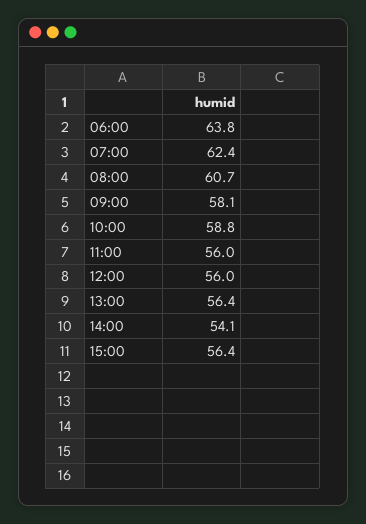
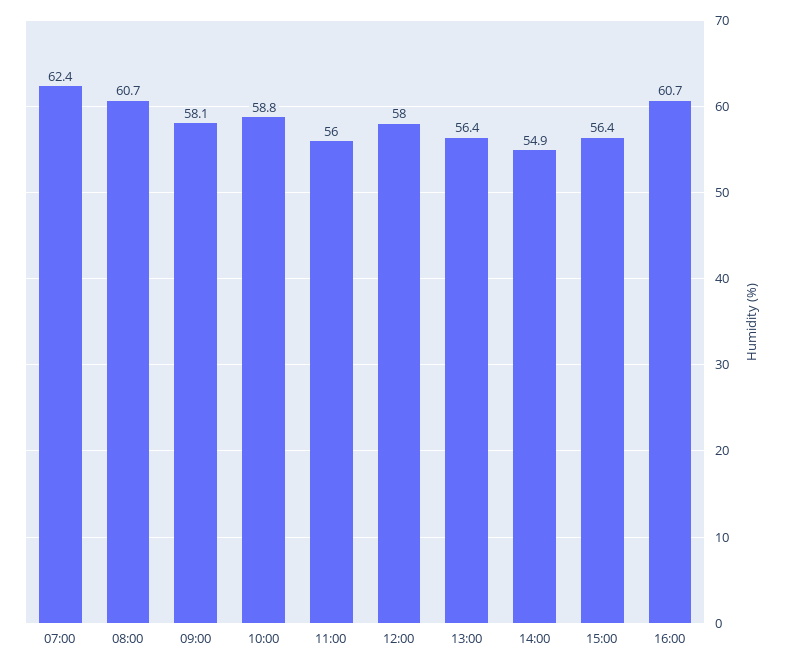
06:00: 63.8 -> none
12:00: 56 -> 58
14:00: 54.1 -> 54.9
16:00: none -> 60.7

